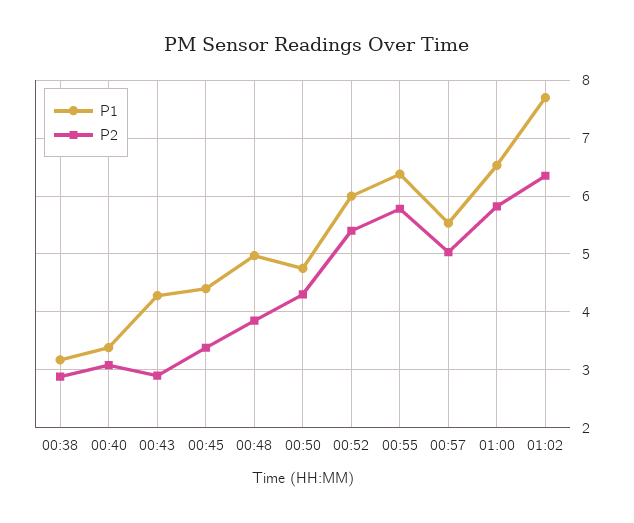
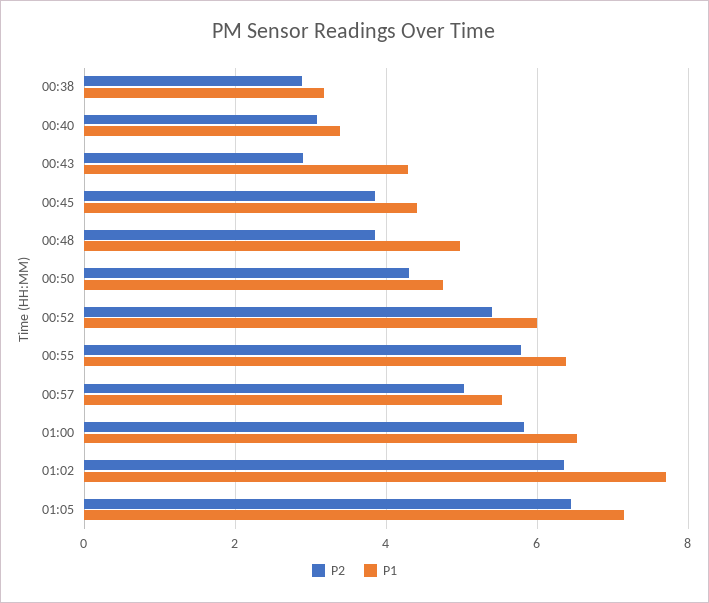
P2, 00:45: 3.4 -> 3.8
P2, 01:05: none -> 6.4
P1, 01:05: none -> 7.2

